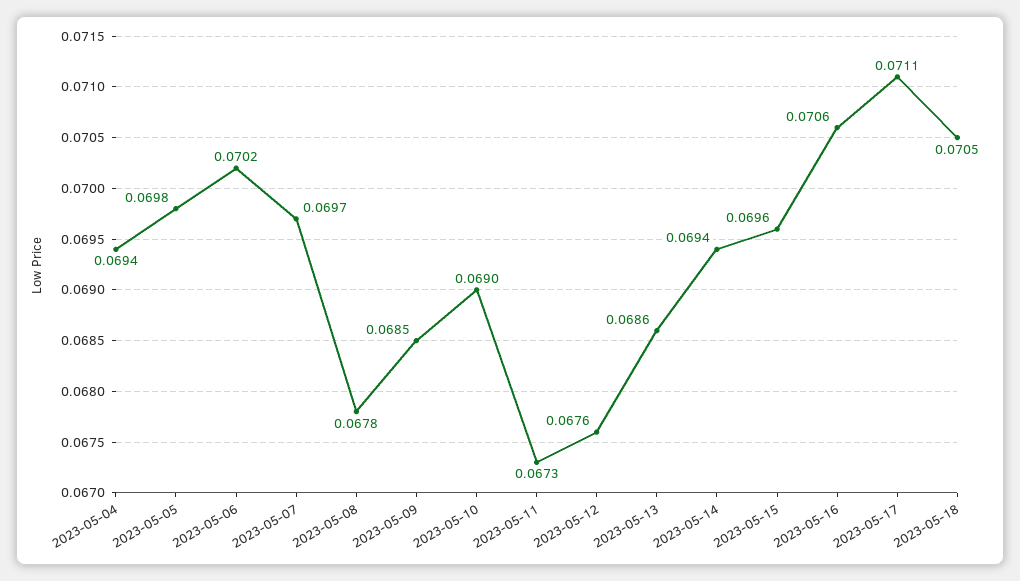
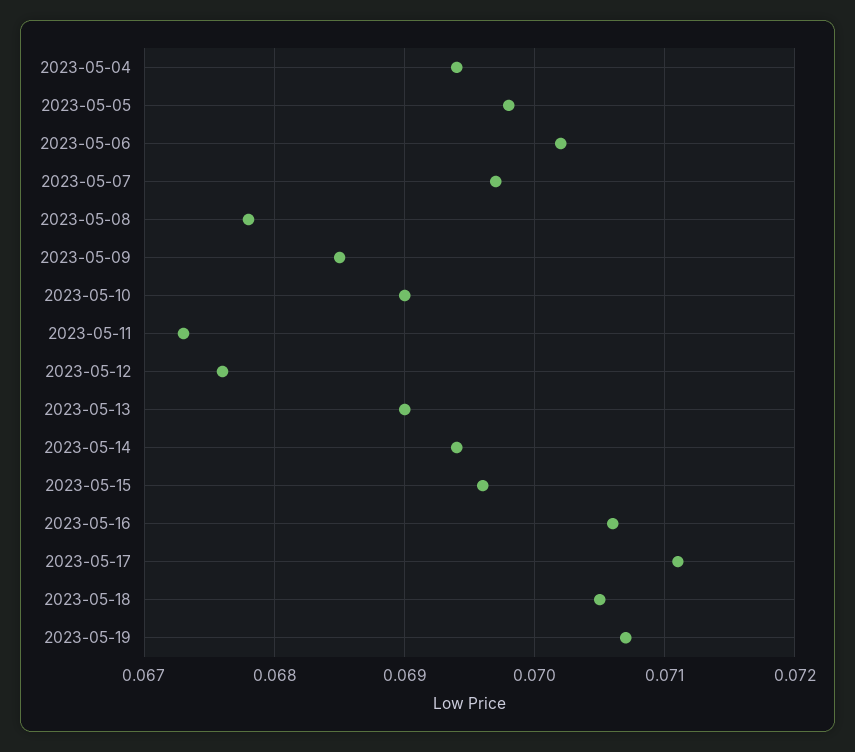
2023-05-13: 0.0686 -> 0.069
2023-05-19: none -> 0.0707

